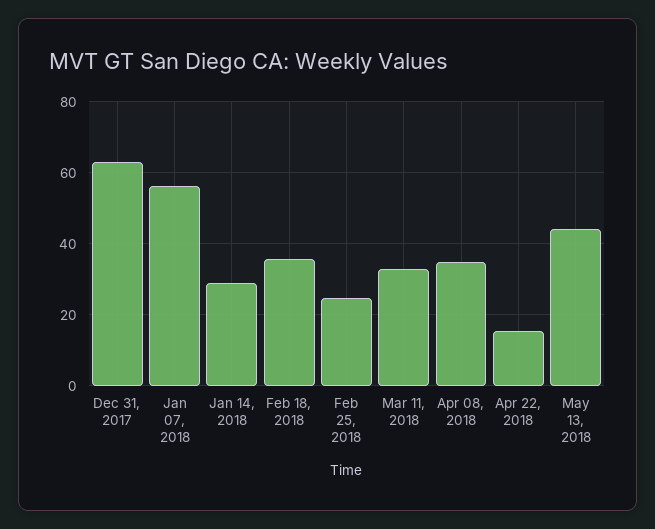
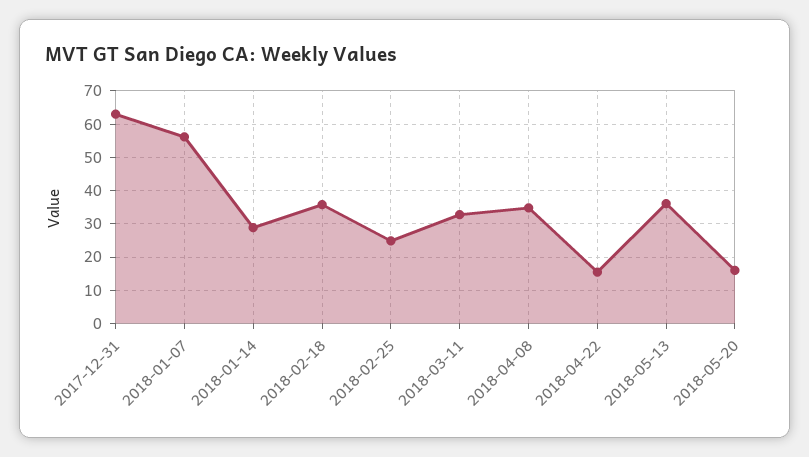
May 13, 2018: 44 -> 36
2018-05-20: none -> 16

